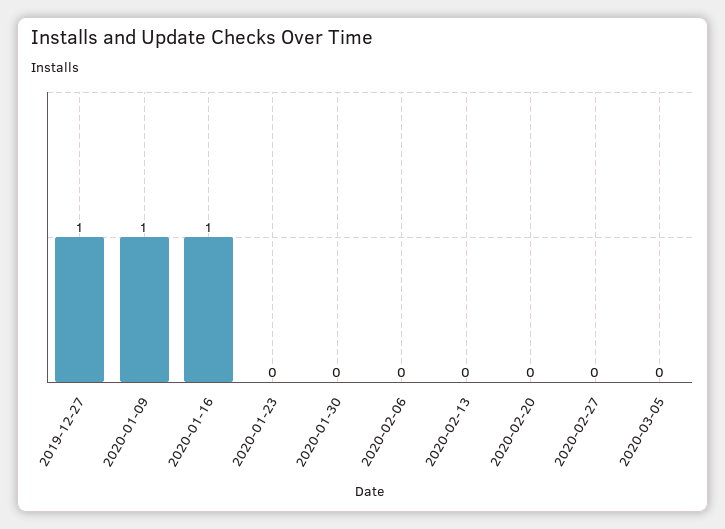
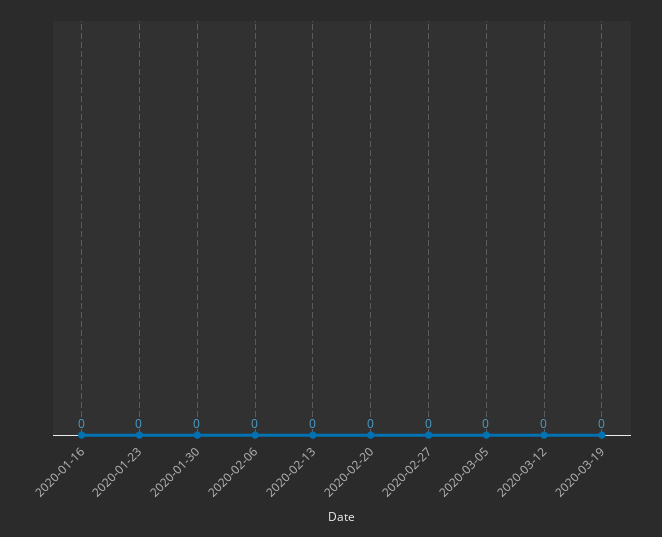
2019-12-27: 1 -> none
2020-01-09: 1 -> none
2020-01-16: 1 -> 0
2020-03-12: none -> 0
2020-03-19: none -> 0

